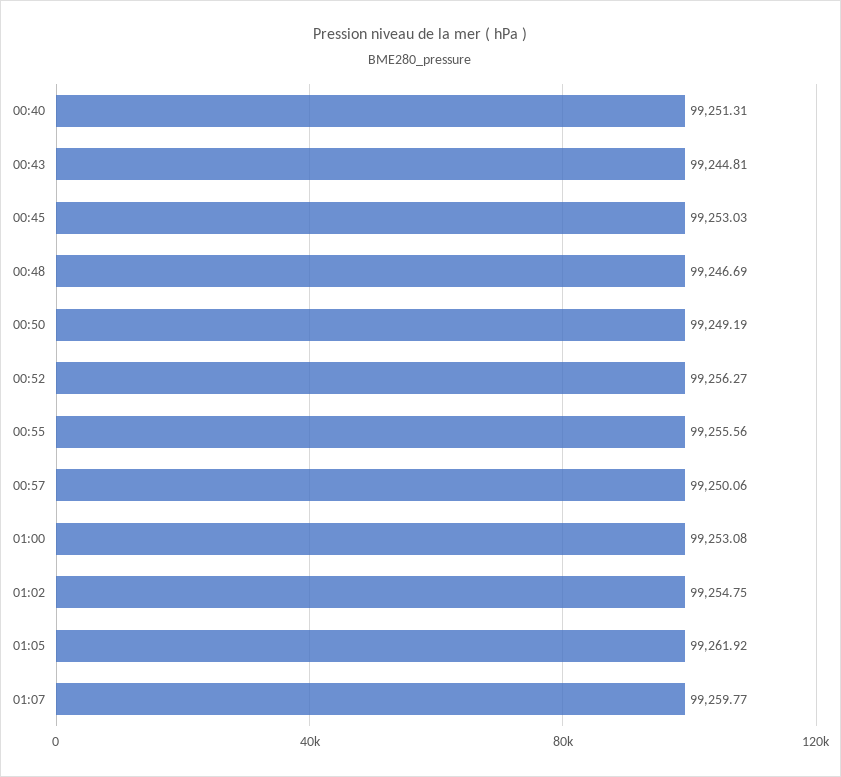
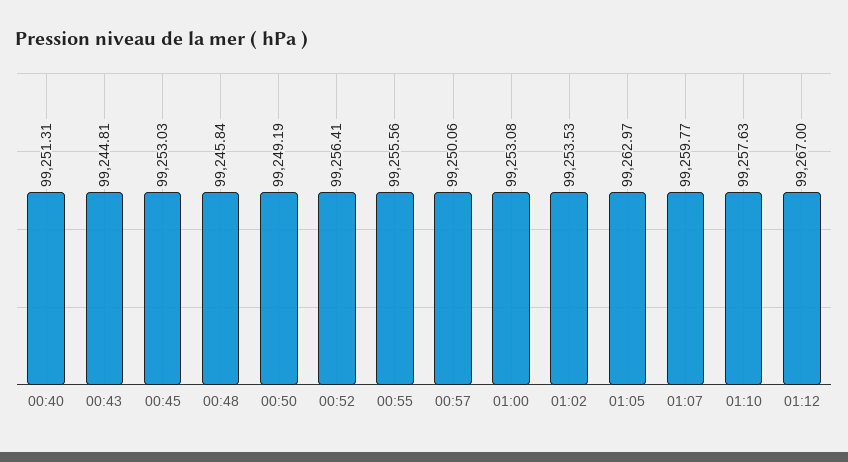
00:48: 99246.69 -> 99245.84
00:52: 99256.27 -> 99256.41
01:02: 99254.75 -> 99253.53
01:05: 99261.92 -> 99262.97
01:10: none -> 99257.63
01:12: none -> 99267

